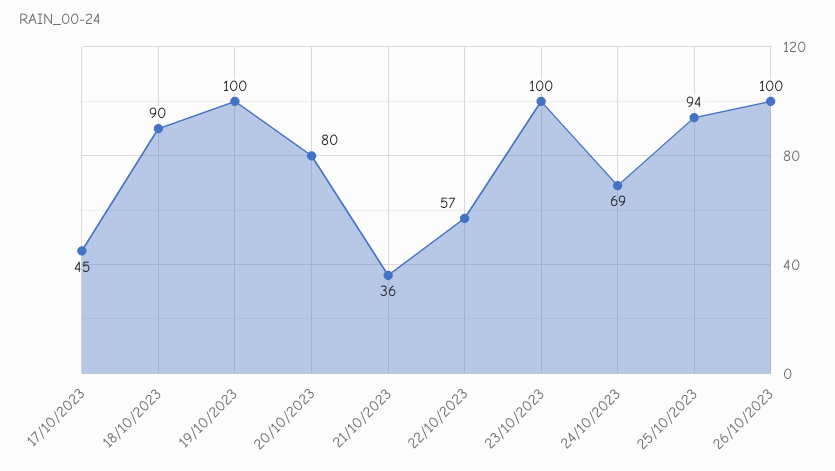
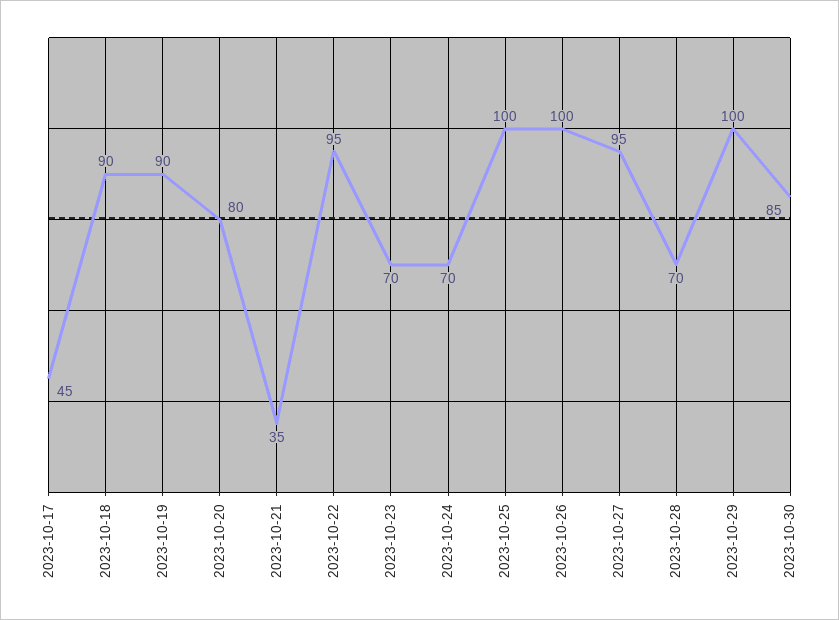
19/10/2023: 100 -> 90
21/10/2023: 36 -> 35
22/10/2023: 57 -> 95
23/10/2023: 100 -> 70
24/10/2023: 69 -> 70
25/10/2023: 94 -> 100
2023-10-27: none -> 95
2023-10-28: none -> 70
2023-10-29: none -> 100
2023-10-30: none -> 85

